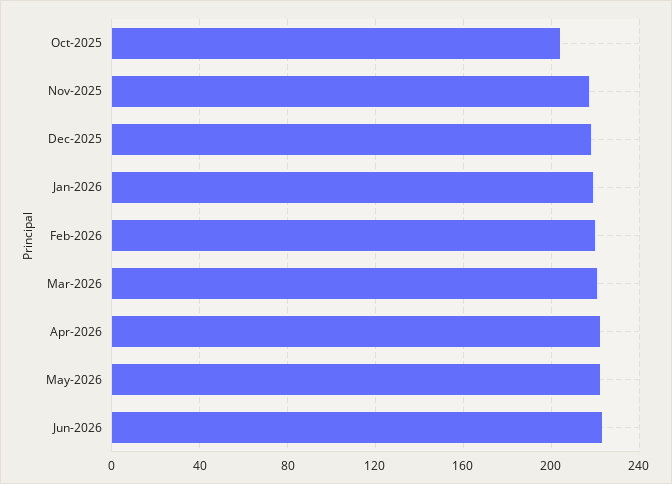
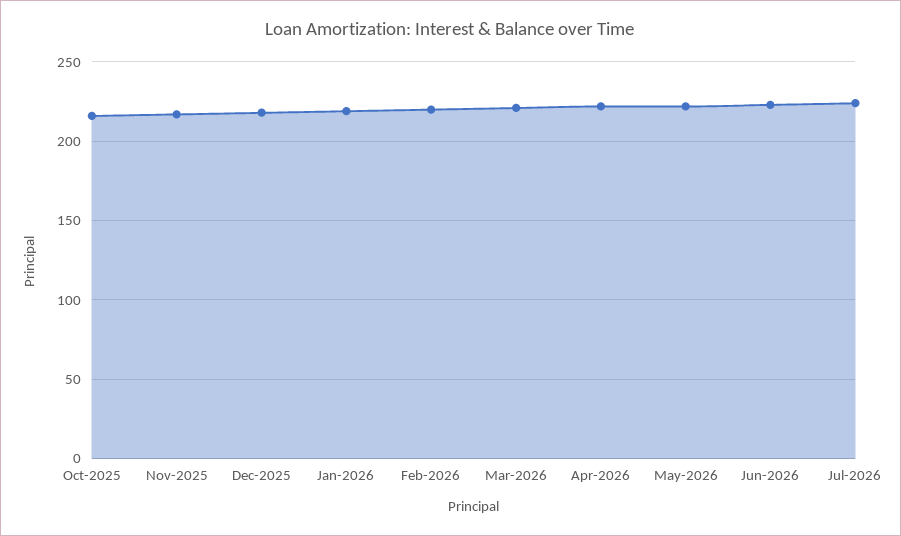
Oct-2025: 205 -> 215
Jul-2026: none -> 225

